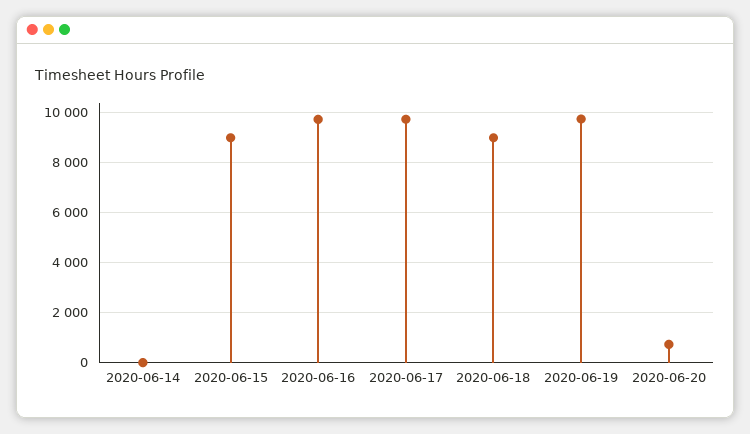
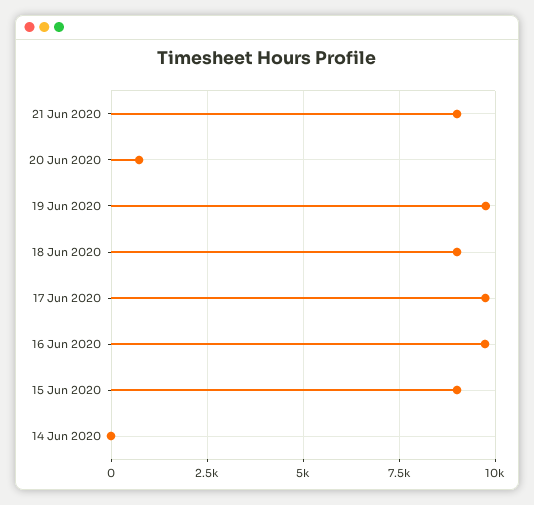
21 Jun 2020: none -> 9000

